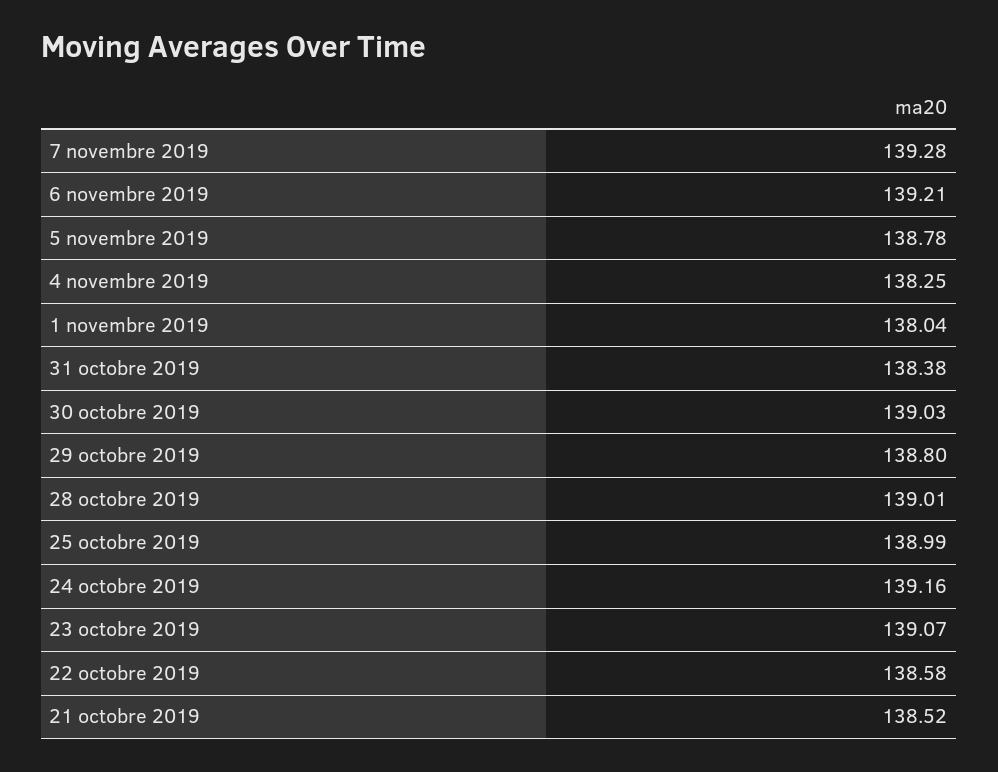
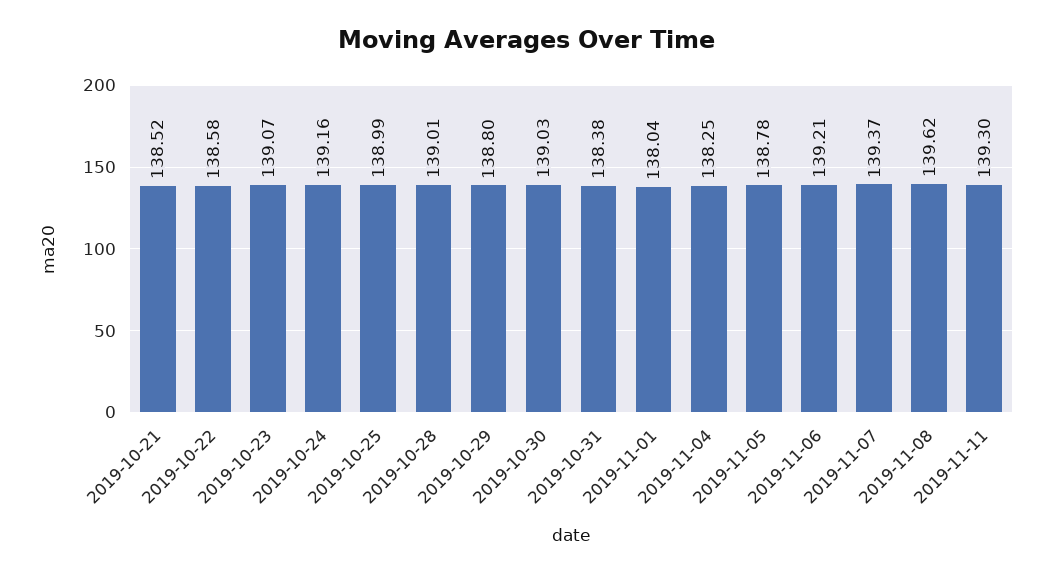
7 novembre 2019: 139.28 -> 139.37
2019-11-08: none -> 139.62
2019-11-11: none -> 139.3

